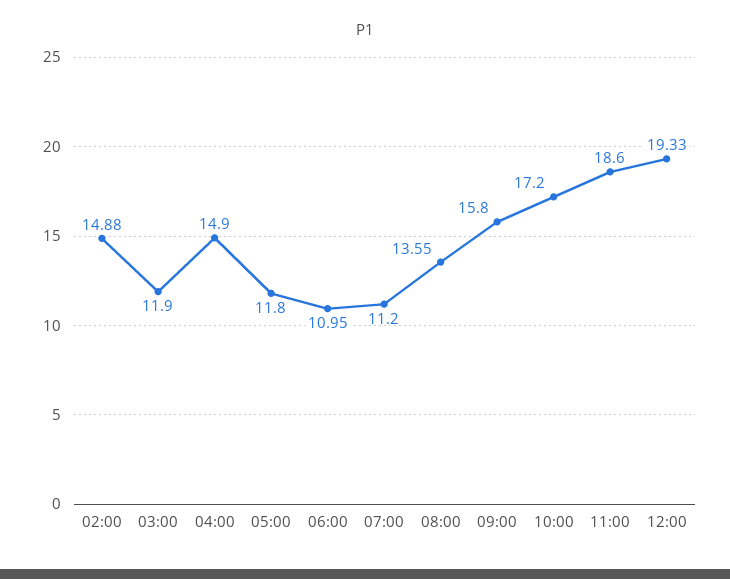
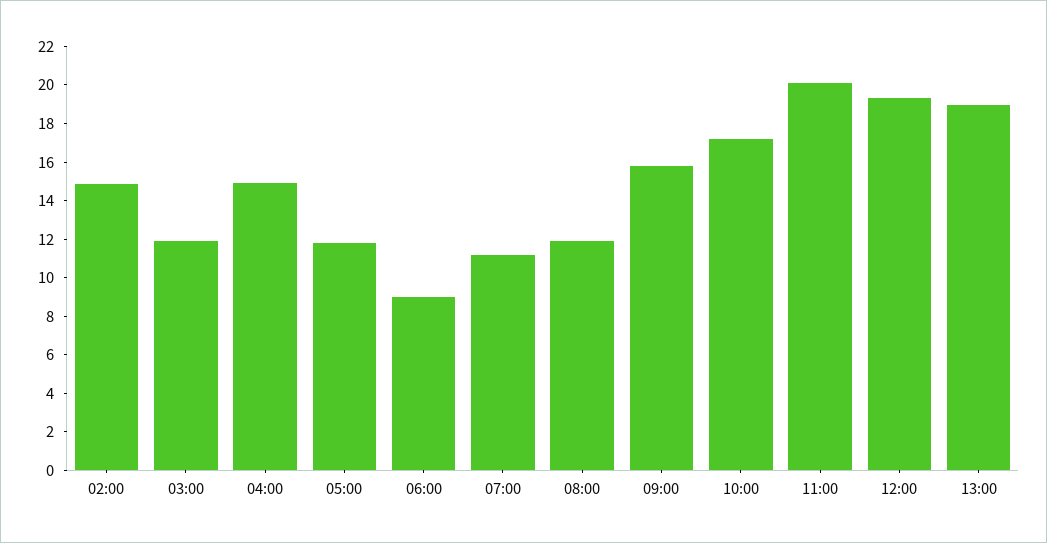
06:00: 10.95 -> 9
08:00: 13.55 -> 12
11:00: 18.6 -> 20
13:00: none -> 19

